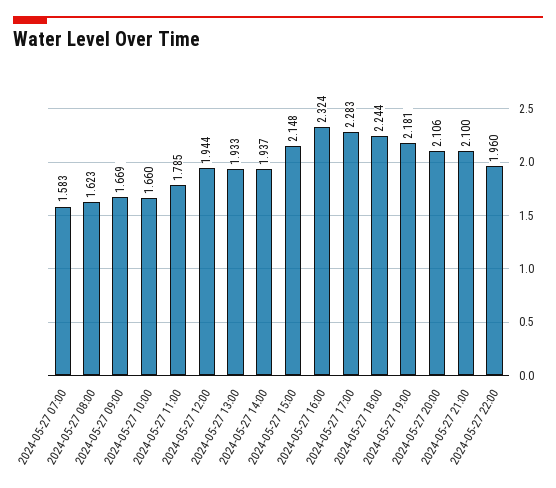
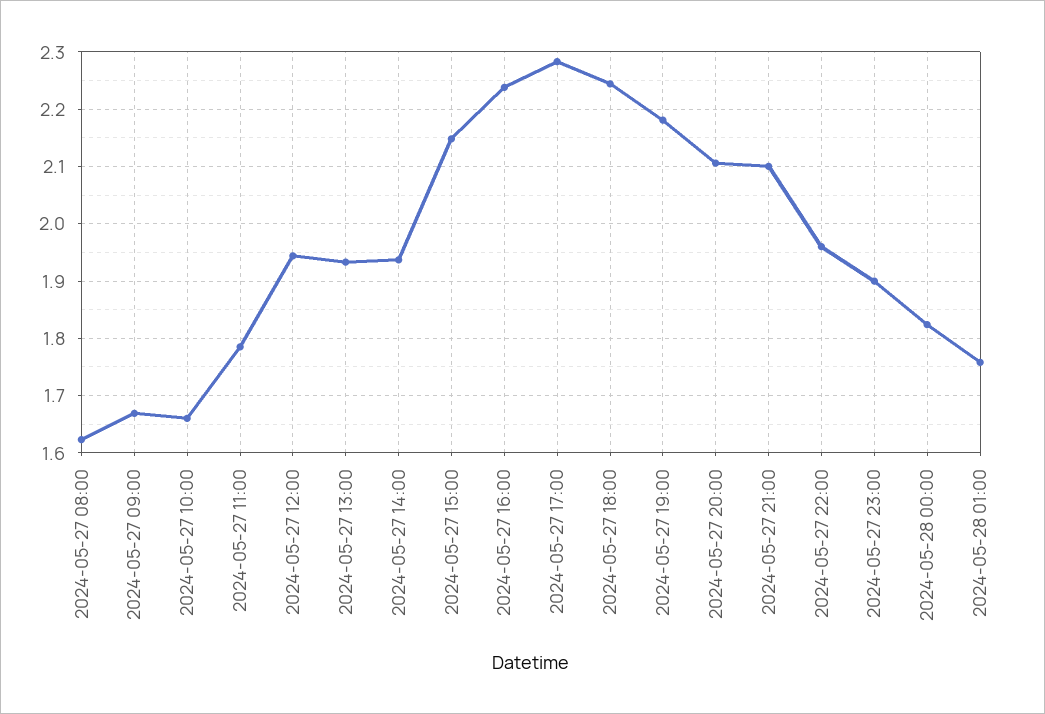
2024-05-27 07:00: 1.583 -> none
2024-05-27 16:00: 2.324 -> 2.24
2024-05-27 23:00: none -> 1.9
2024-05-28 00:00: none -> 1.82
2024-05-28 01:00: none -> 1.76

